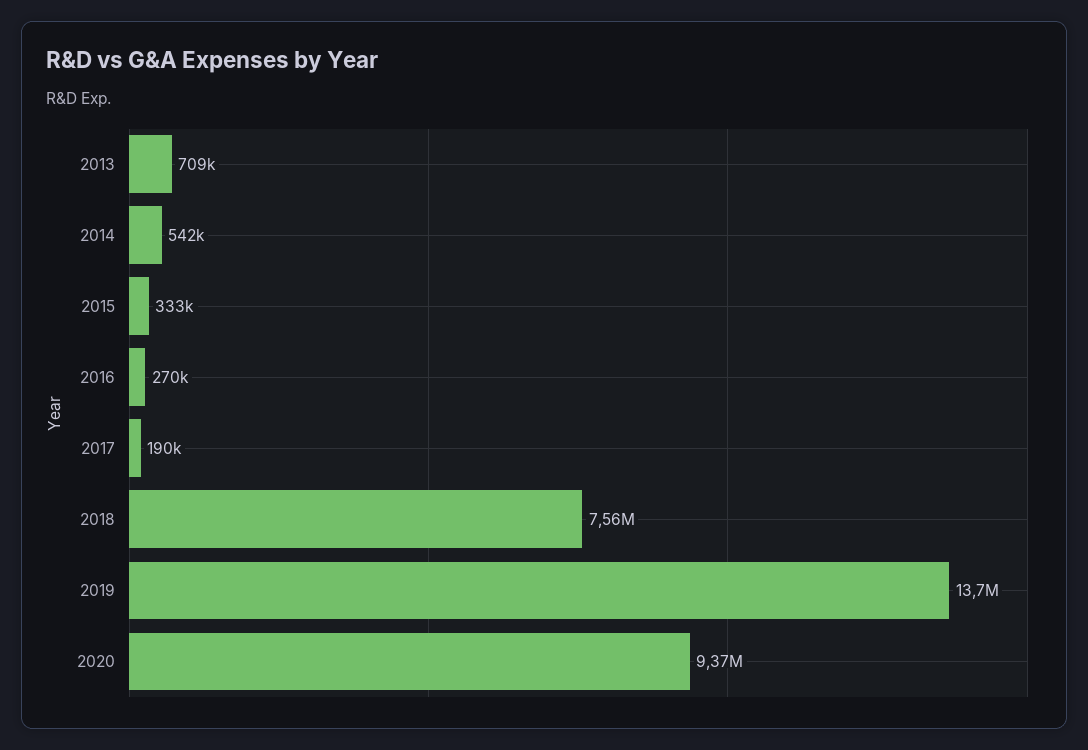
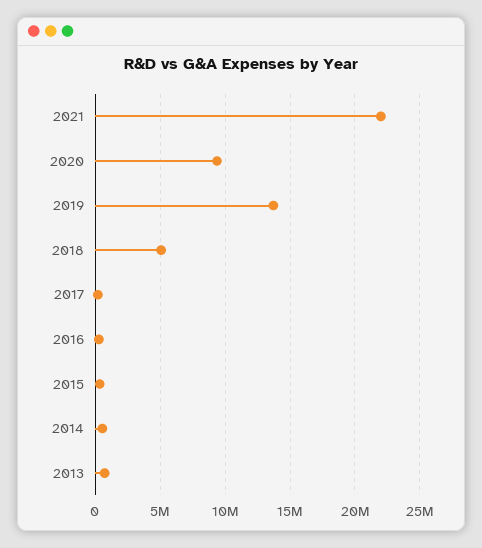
2018: 7560000 -> 5000000
2021: none -> 22000000

